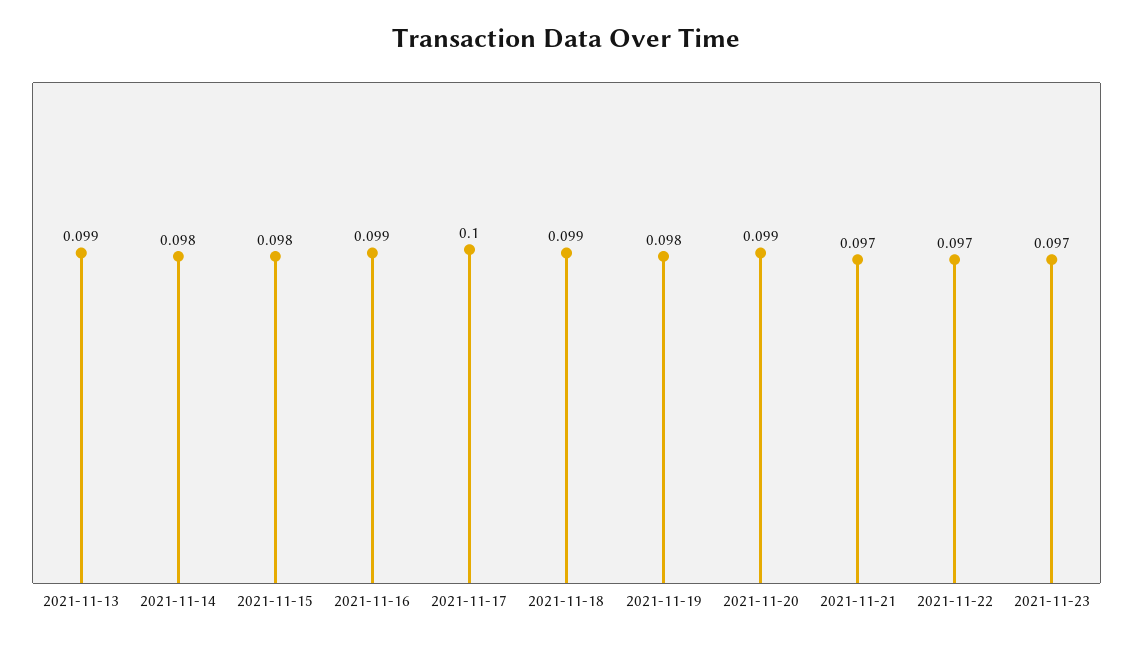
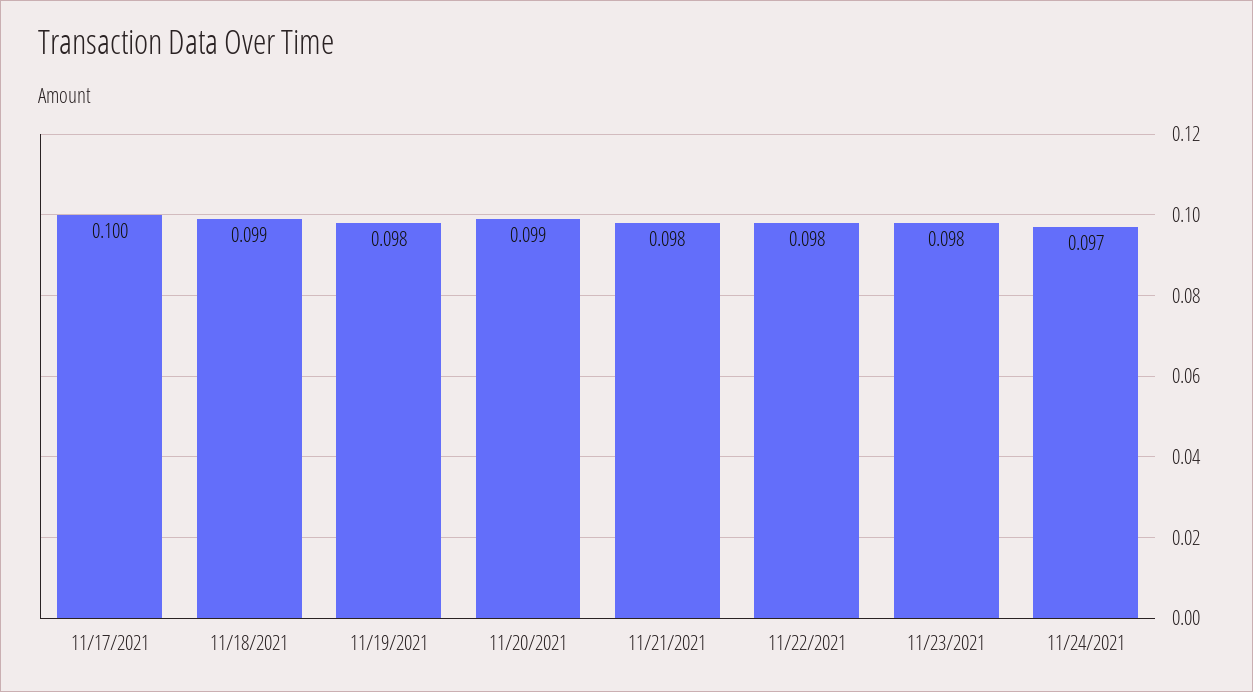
2021-11-13: 0.099 -> none
2021-11-14: 0.098 -> none
2021-11-15: 0.098 -> none
2021-11-16: 0.099 -> none
2021-11-21: 0.097 -> 0.098
2021-11-22: 0.097 -> 0.098
2021-11-23: 0.097 -> 0.098
11/24/2021: none -> 0.097

